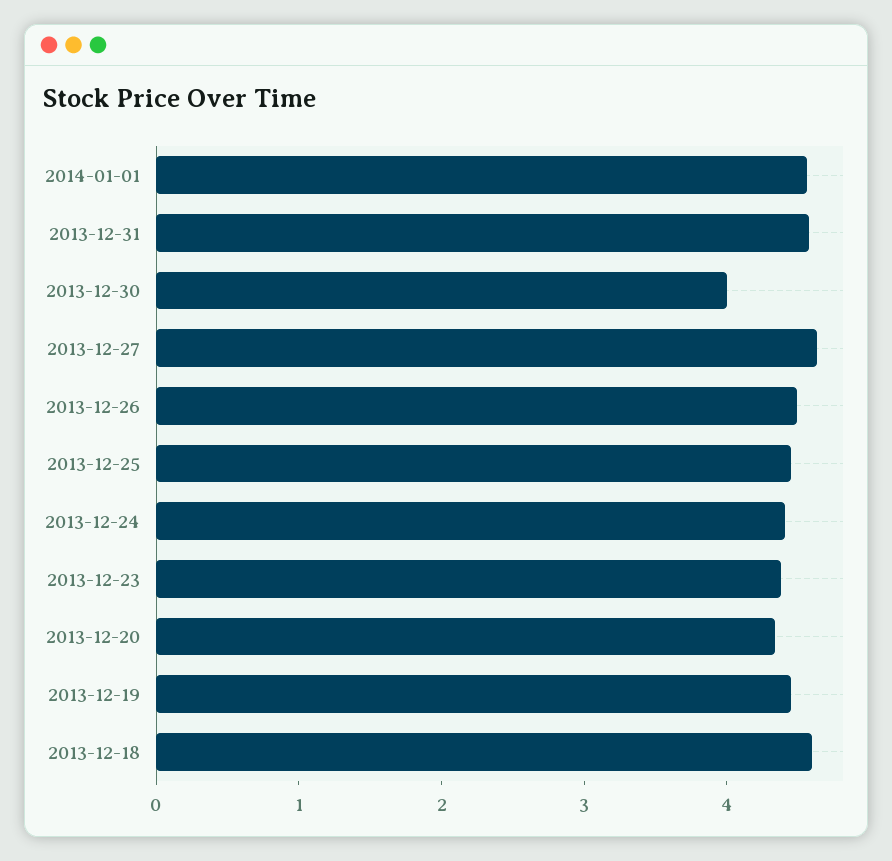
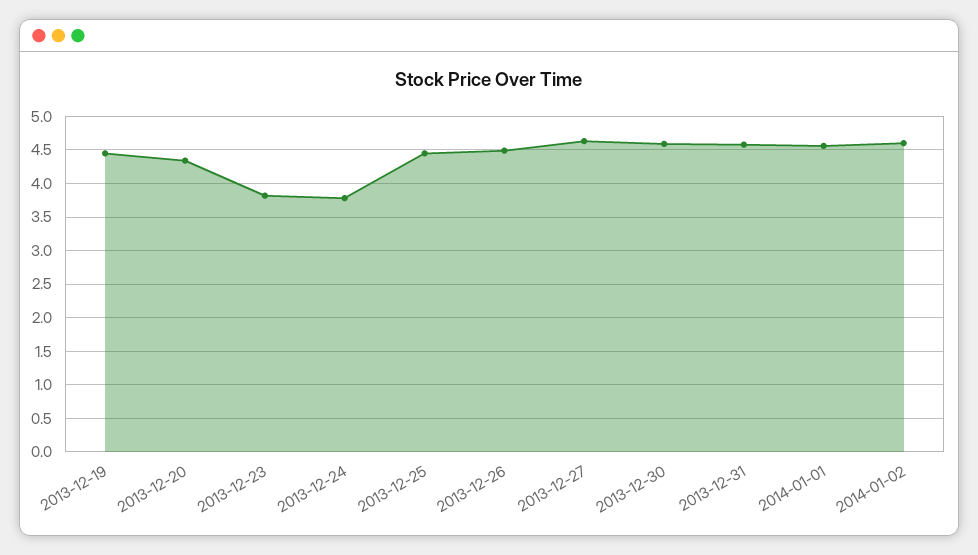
2013-12-30: 4 -> 4.6
2013-12-24: 4.4 -> 3.8
2013-12-23: 4.4 -> 3.8
2013-12-18: 4.6 -> none
2014-01-02: none -> 4.6

